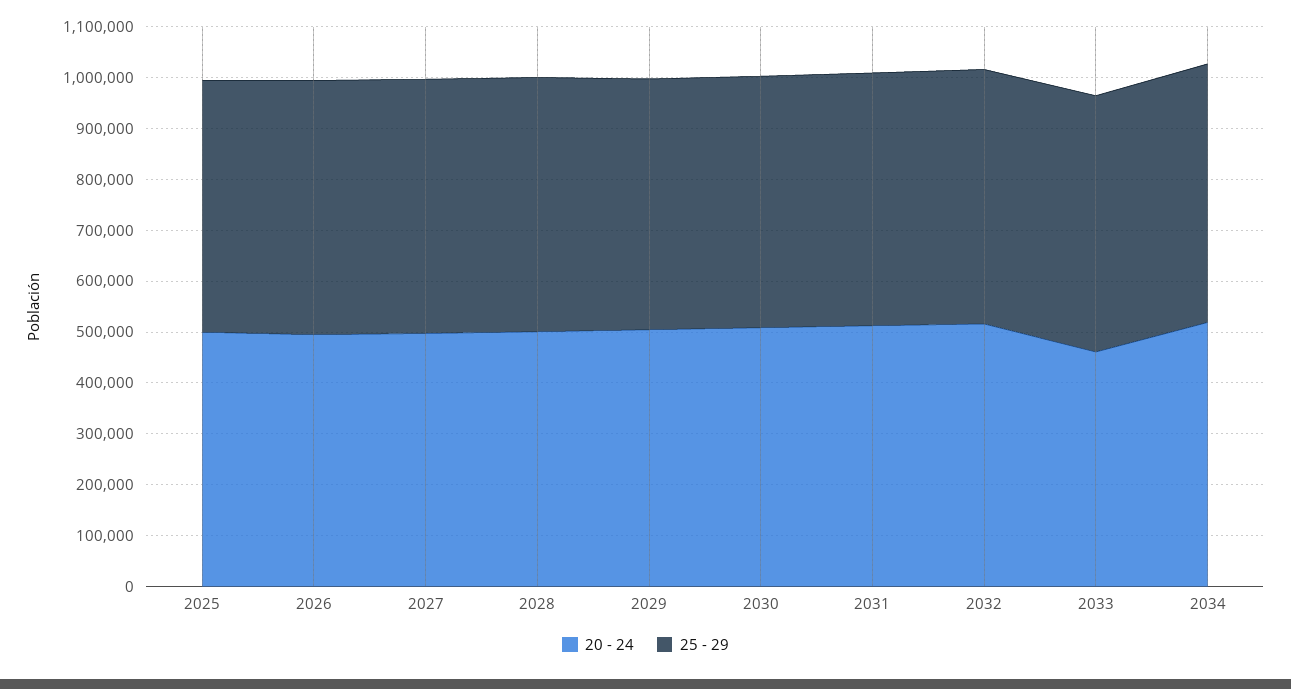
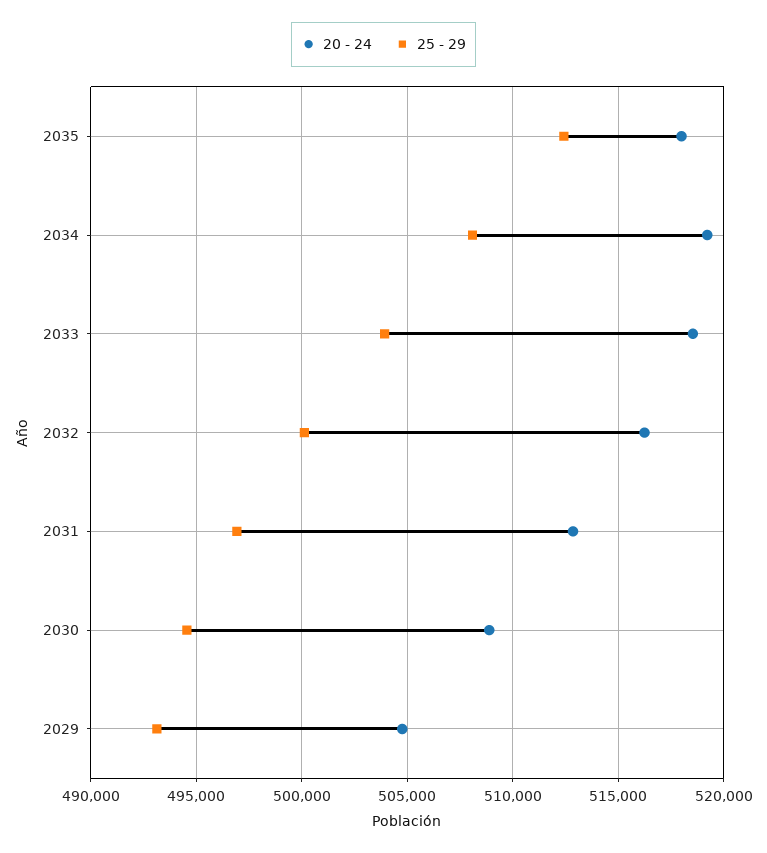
20 - 24, 2025: 500000 -> none
25 - 29, 2025: 500000 -> none
20 - 24, 2026: 500000 -> none
25 - 29, 2026: 500000 -> none
20 - 24, 2027: 500000 -> none
25 - 29, 2027: 500000 -> none
20 - 24, 2028: 500000 -> none
25 - 29, 2028: 500000 -> none
20 - 24, 2033: 460000 -> 518500
20 - 24, 2035: none -> 518000
25 - 29, 2035: none -> 512500

